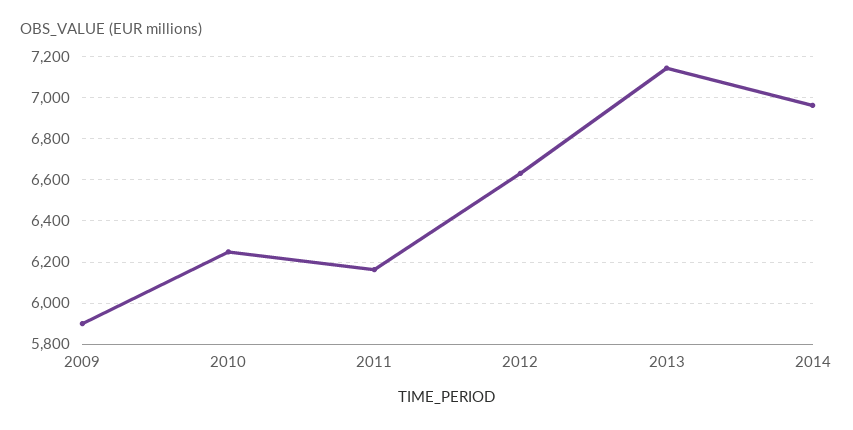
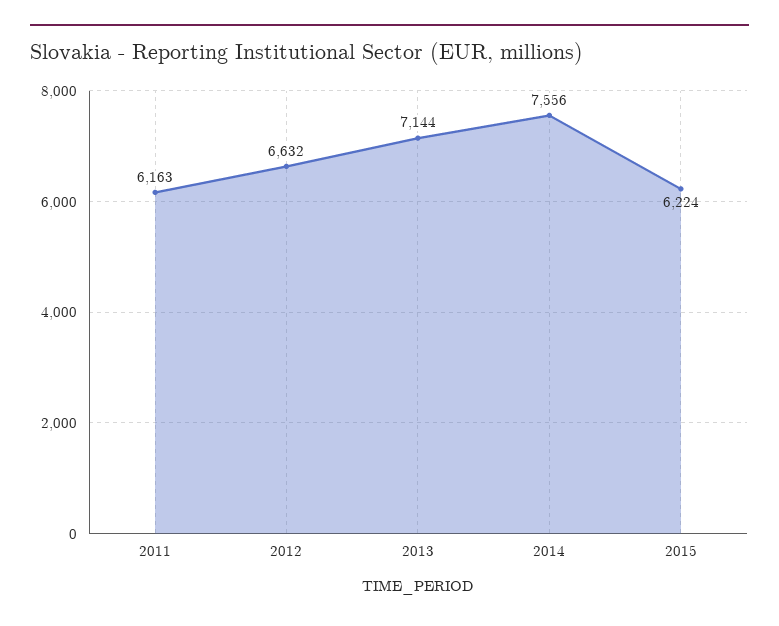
2009: 5900 -> none
2010: 6250 -> none
2014: 6950 -> 7556
2015: none -> 6224

